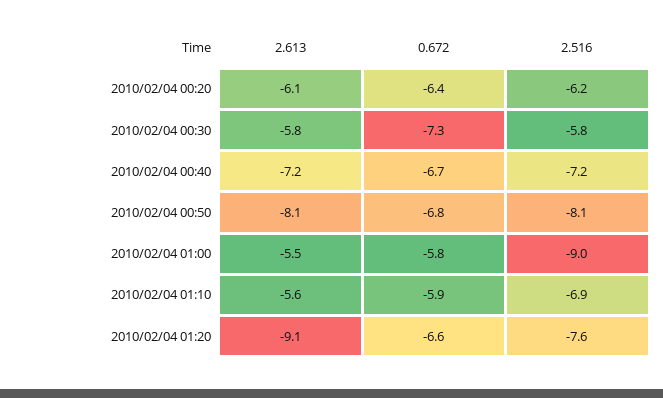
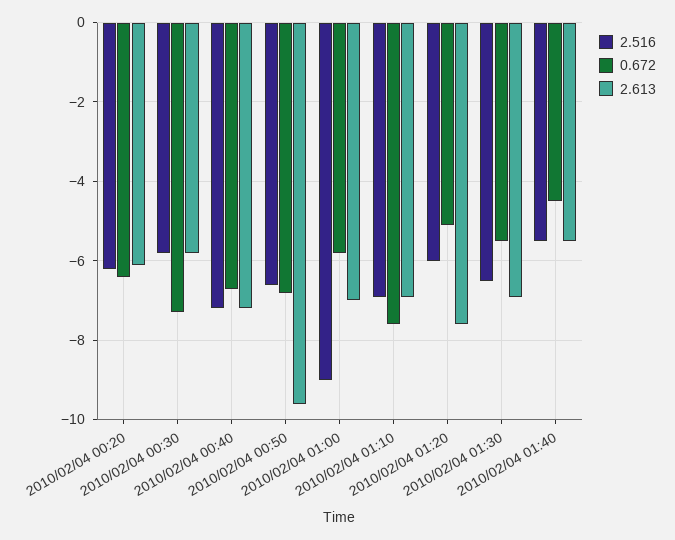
2.613, 2010/02/04 00:50: -8.1 -> -9.5
2.516, 2010/02/04 00:50: -8.1 -> -6.5
2.613, 2010/02/04 01:00: -5.5 -> -7
2.613, 2010/02/04 01:10: -5.6 -> -7
0.672, 2010/02/04 01:10: -5.9 -> -7.5
2.613, 2010/02/04 01:20: -9.1 -> -7.5
0.672, 2010/02/04 01:20: -6.6 -> -5
2.516, 2010/02/04 01:20: -7.6 -> -6
2.516, 2010/02/04 01:30: none -> -6.5
0.672, 2010/02/04 01:30: none -> -5.5
2.613, 2010/02/04 01:30: none -> -7
2.516, 2010/02/04 01:40: none -> -5.5
0.672, 2010/02/04 01:40: none -> -4.5
2.613, 2010/02/04 01:40: none -> -5.5

